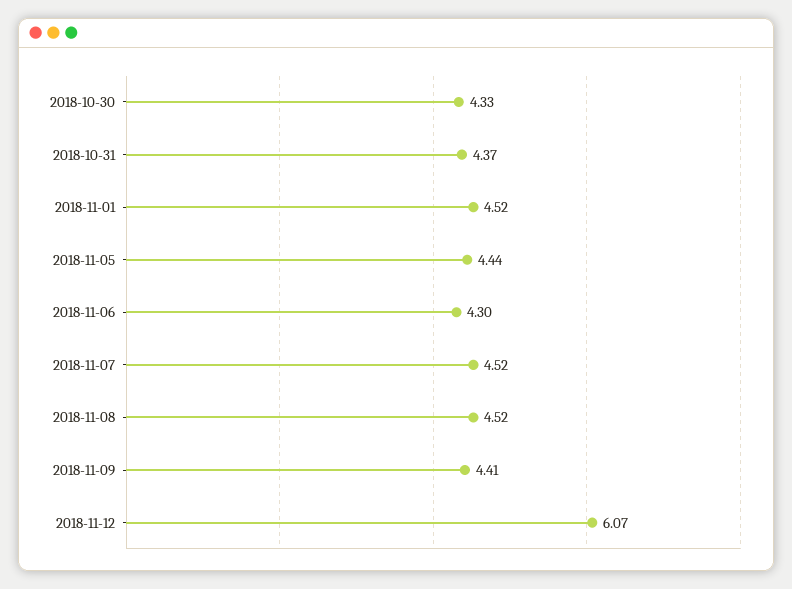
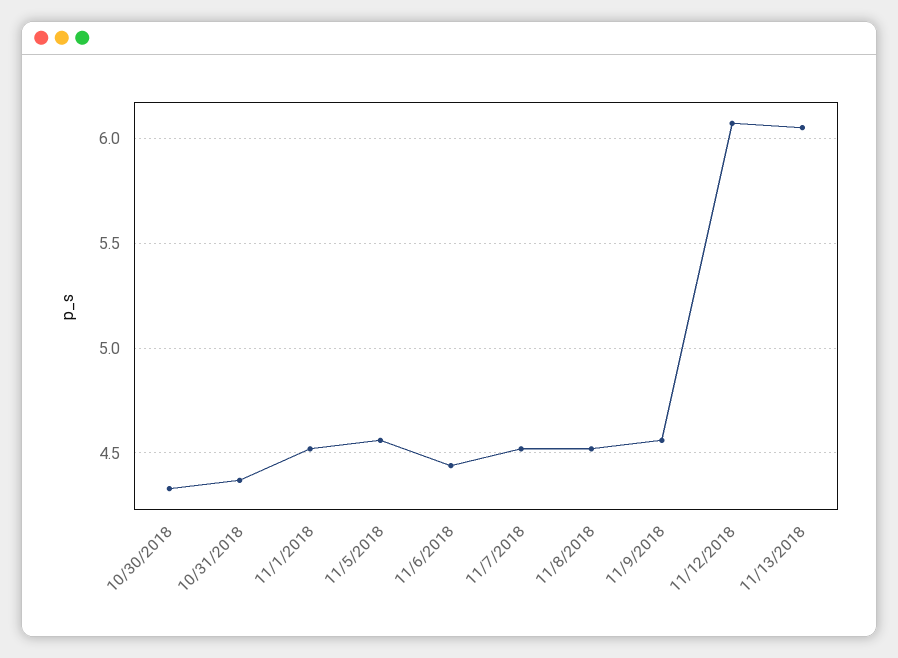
2018-11-05: 4.44 -> 4.55
2018-11-06: 4.3 -> 4.45
2018-11-09: 4.41 -> 4.55
11/13/2018: none -> 6.05

